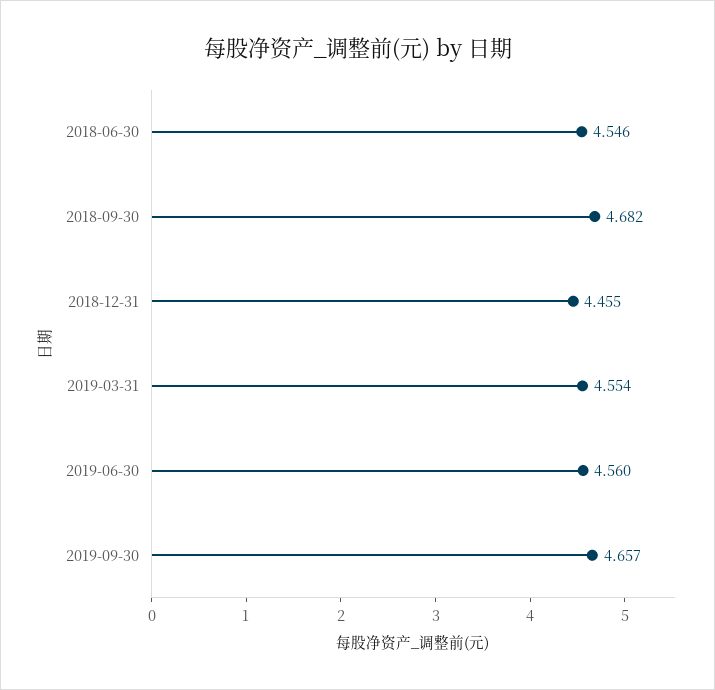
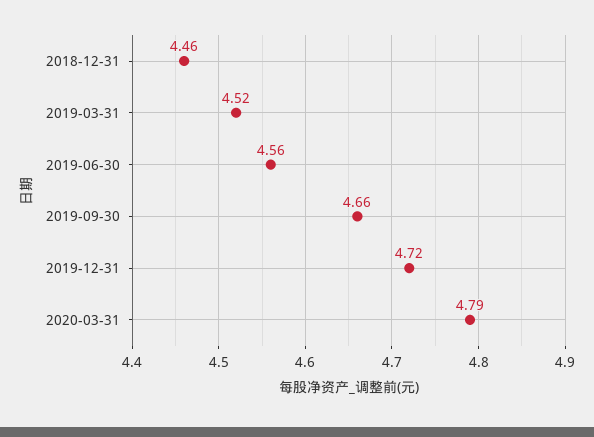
2018-06-30: 4.546 -> none
2018-09-30: 4.682 -> none
2019-03-31: 4.554 -> 4.52
2019-12-31: none -> 4.72
2020-03-31: none -> 4.79

